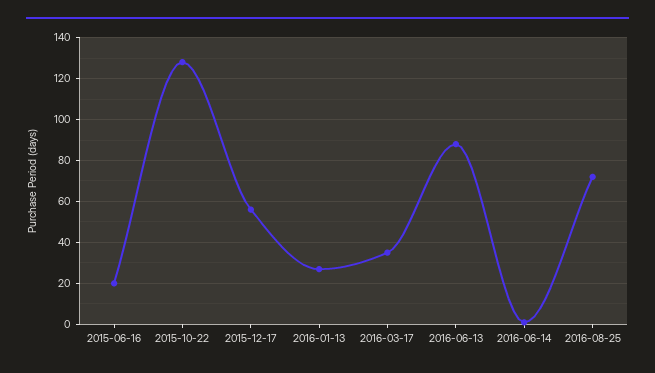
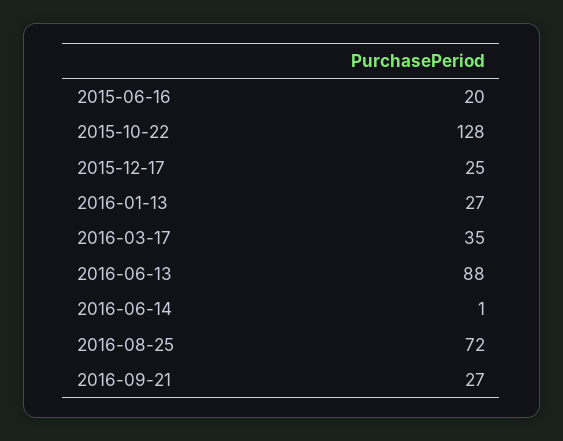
2015-12-17: 55 -> 25
2016-09-21: none -> 27

